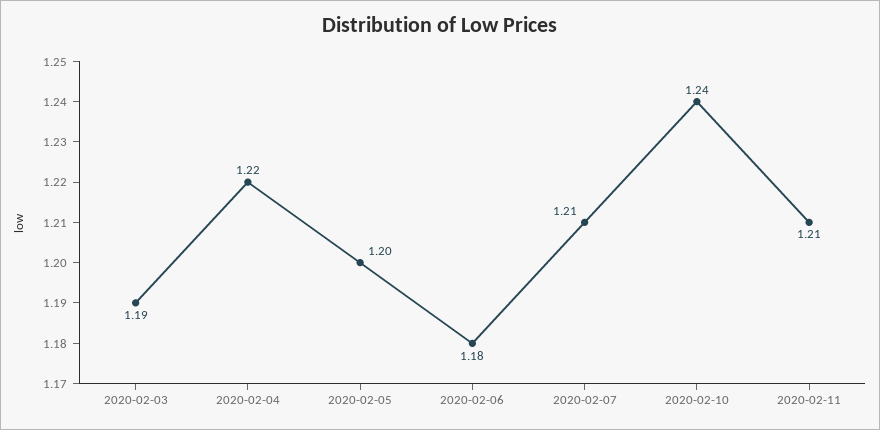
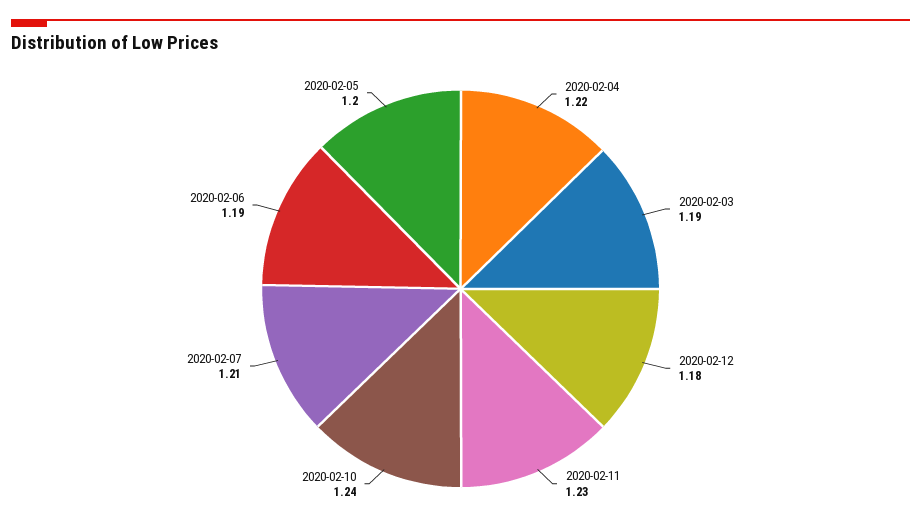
2020-02-06: 1.18 -> 1.19
2020-02-11: 1.21 -> 1.23
2020-02-12: none -> 1.18

